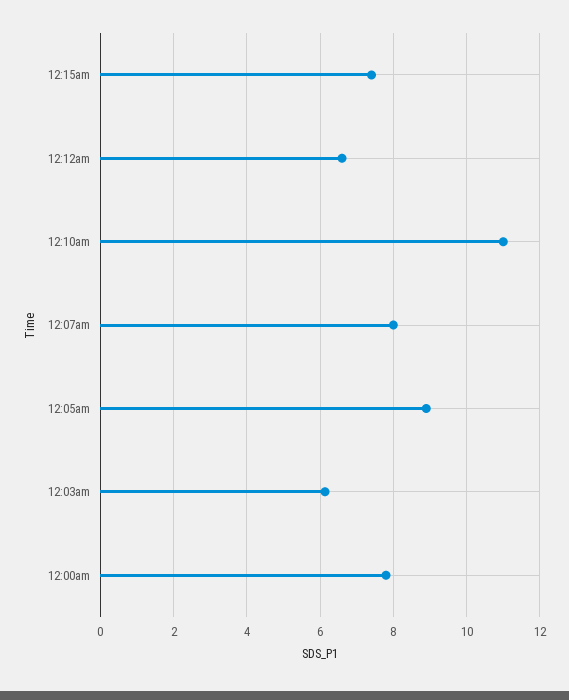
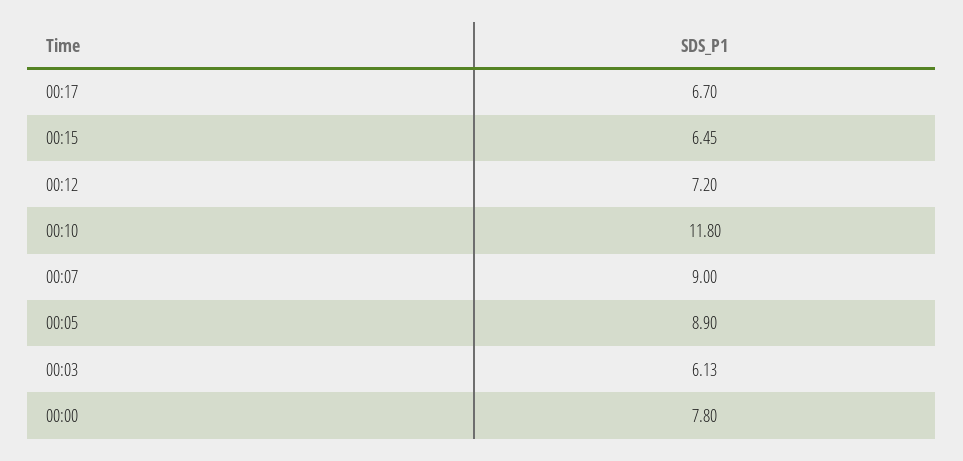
12:15am: 7.4 -> 6.45
12:12am: 6.6 -> 7.2
12:10am: 11 -> 11.8
12:07am: 8 -> 9
00:17: none -> 6.7

